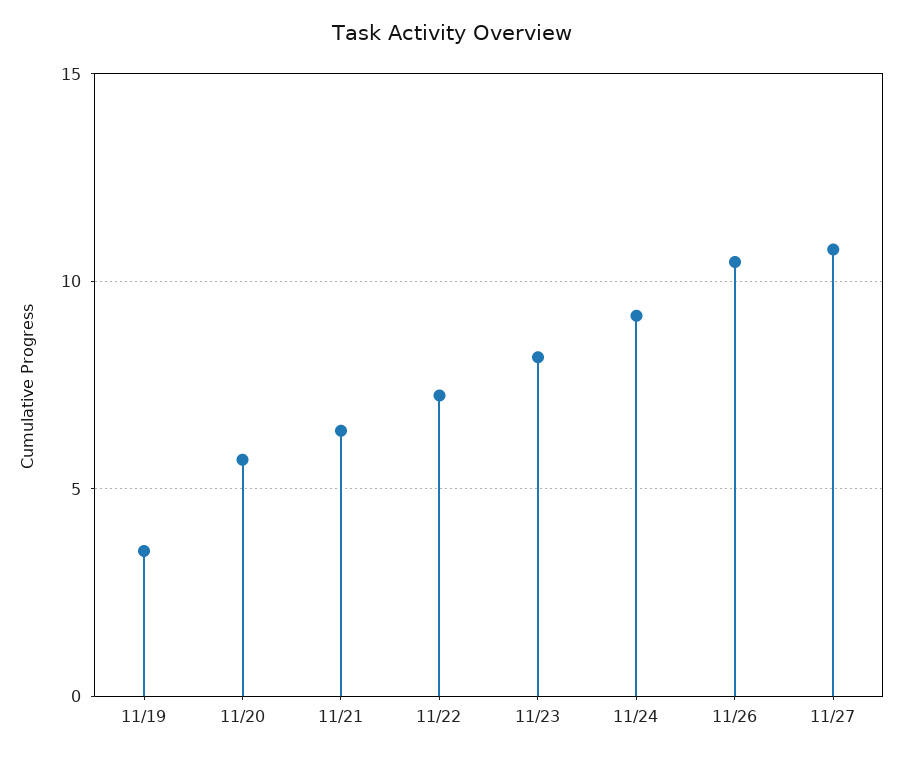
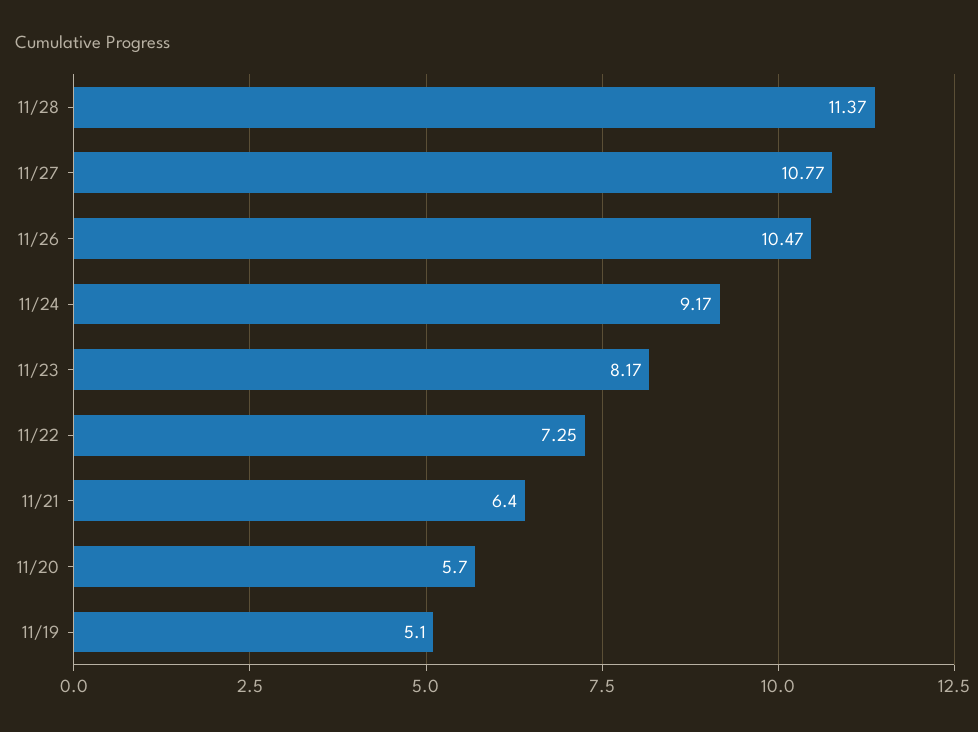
11/19: 3.5 -> 5.1
11/28: none -> 11.37

